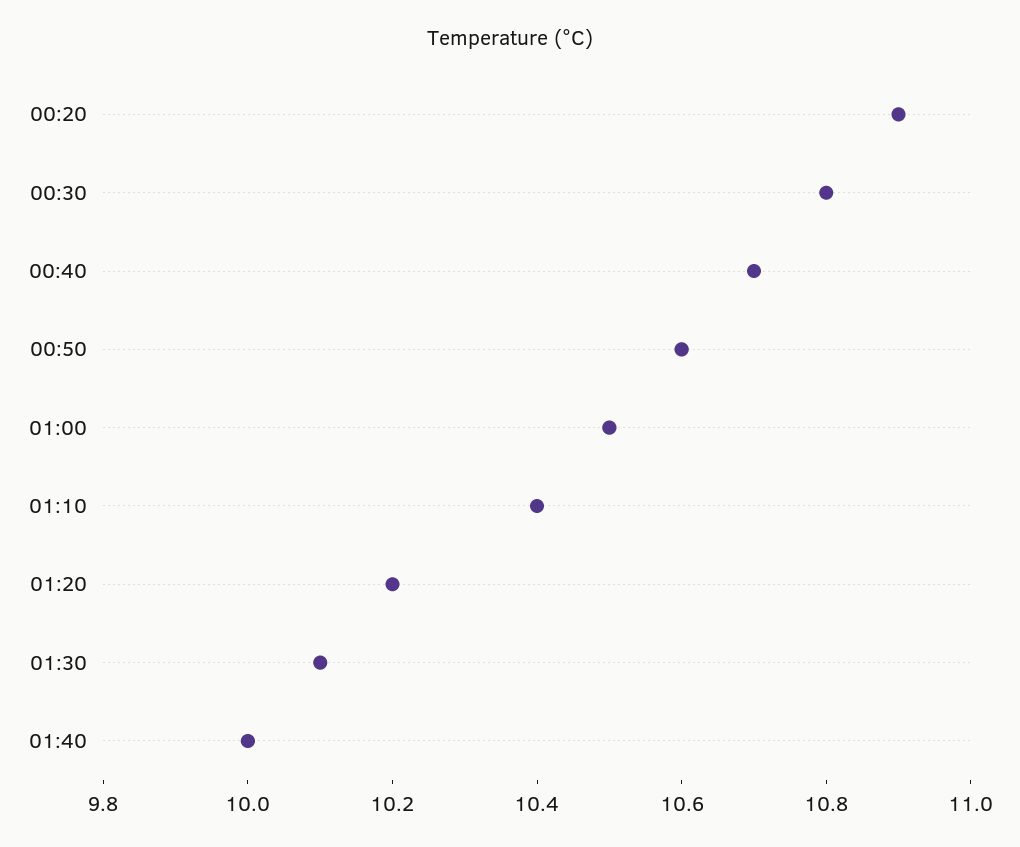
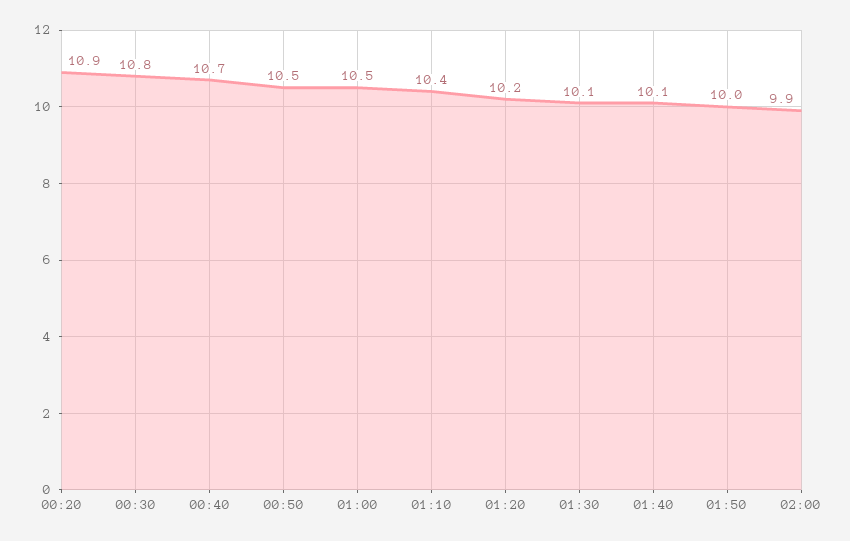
00:50: 10.6 -> 10.5
01:40: 10 -> 10.1
01:50: none -> 10
02:00: none -> 9.9

